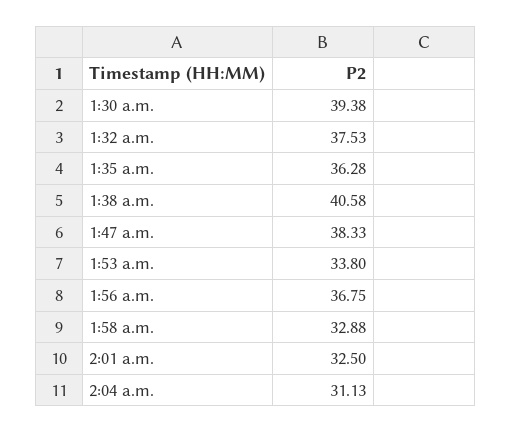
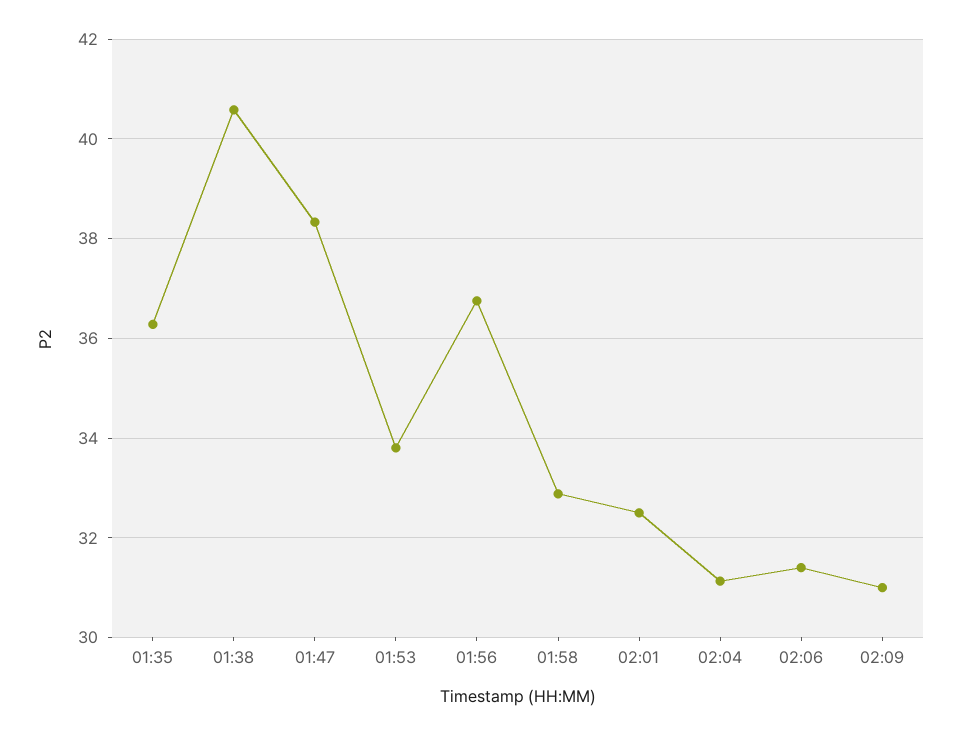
1:30 a.m.: 39.38 -> none
1:32 a.m.: 37.53 -> none
02:06: none -> 31.4
02:09: none -> 31

